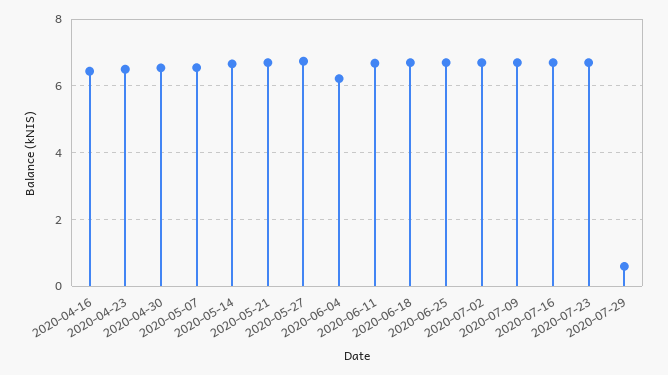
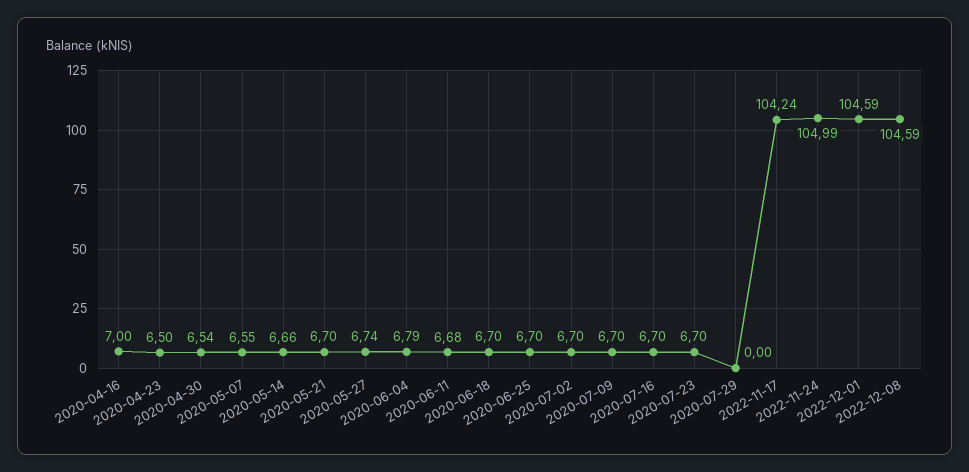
2020-04-16: 6.4 -> 7
2020-06-04: 6.2 -> 6.79
2020-07-29: 0.6 -> 0
2022-11-17: none -> 104.24
2022-11-24: none -> 104.99
2022-12-01: none -> 104.59
2022-12-08: none -> 104.59

